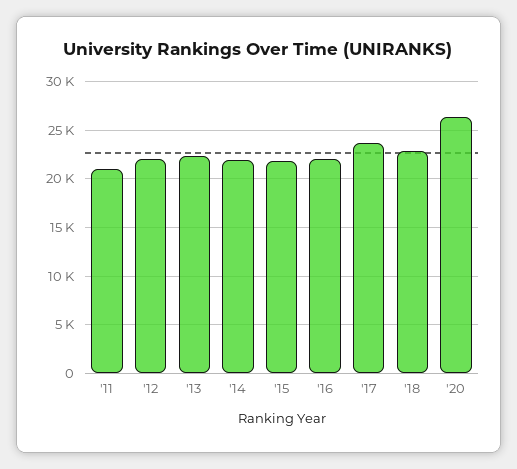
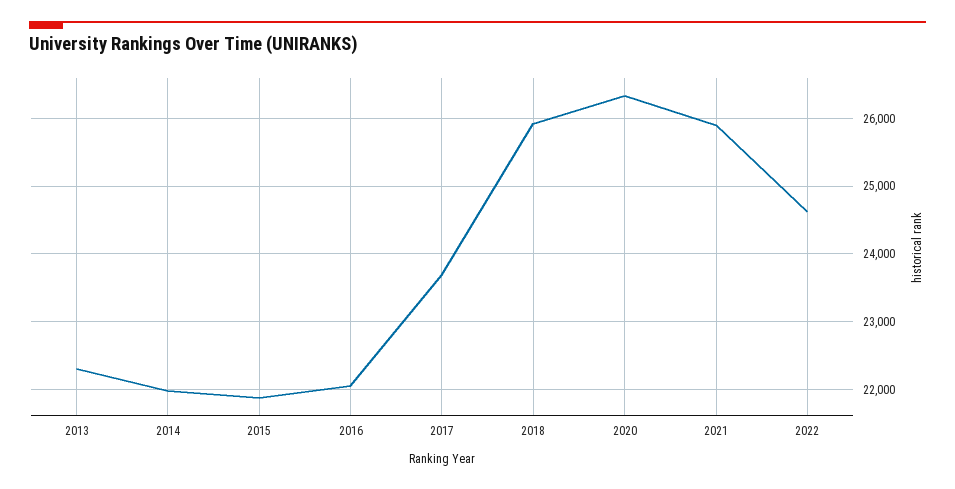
'11: 21000 -> none
'12: 22000 -> none
'18: 23000 -> 25900
2021: none -> 25900
2022: none -> 24600

